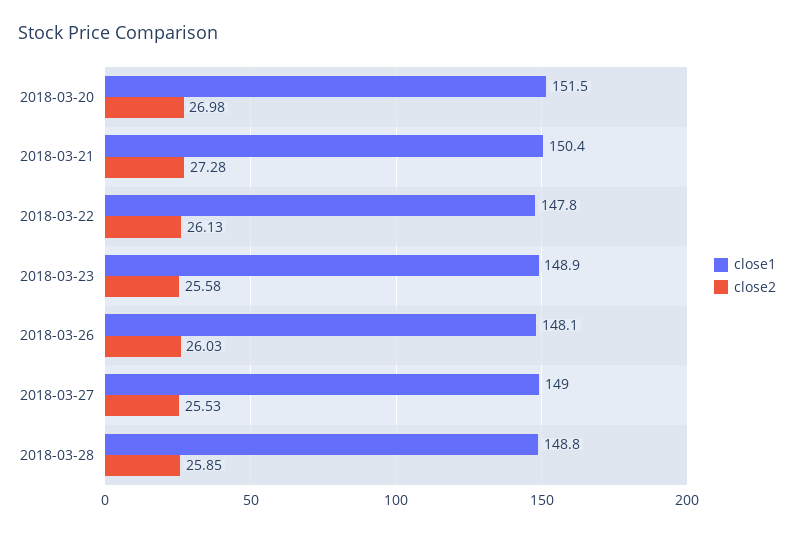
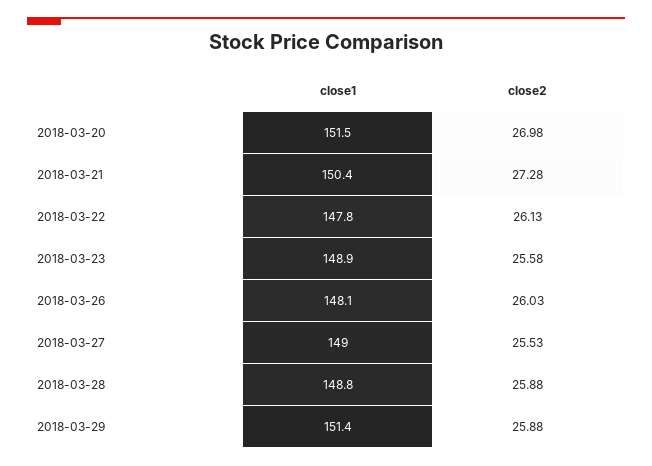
close2, 2018-03-28: 25.85 -> 25.88
close1, 2018-03-29: none -> 151.4
close2, 2018-03-29: none -> 25.88

